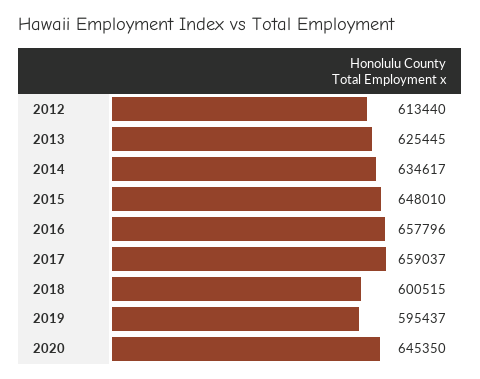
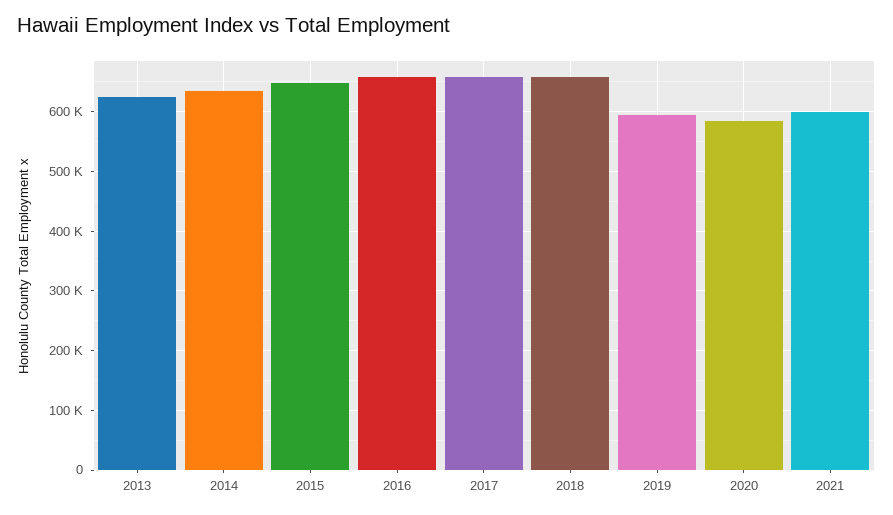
2012: 613440 -> none
2018: 600515 -> 660000
2020: 645350 -> 580000
2021: none -> 600000

